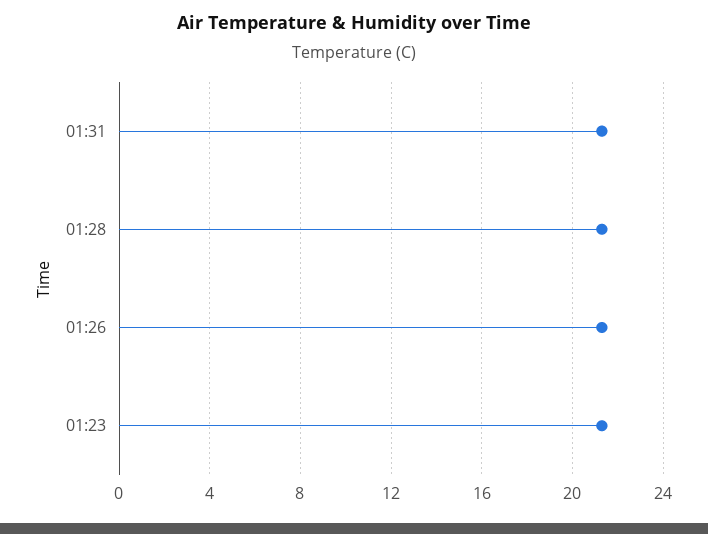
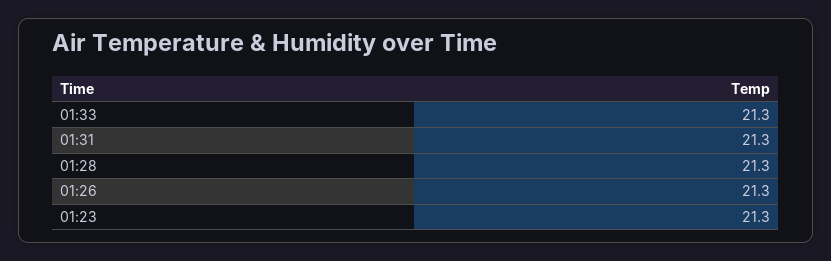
01:33: none -> 21.3

